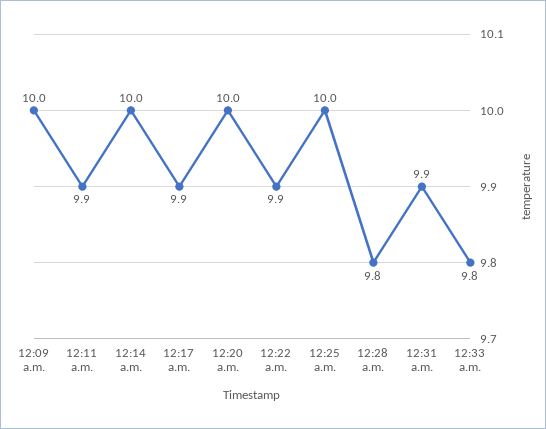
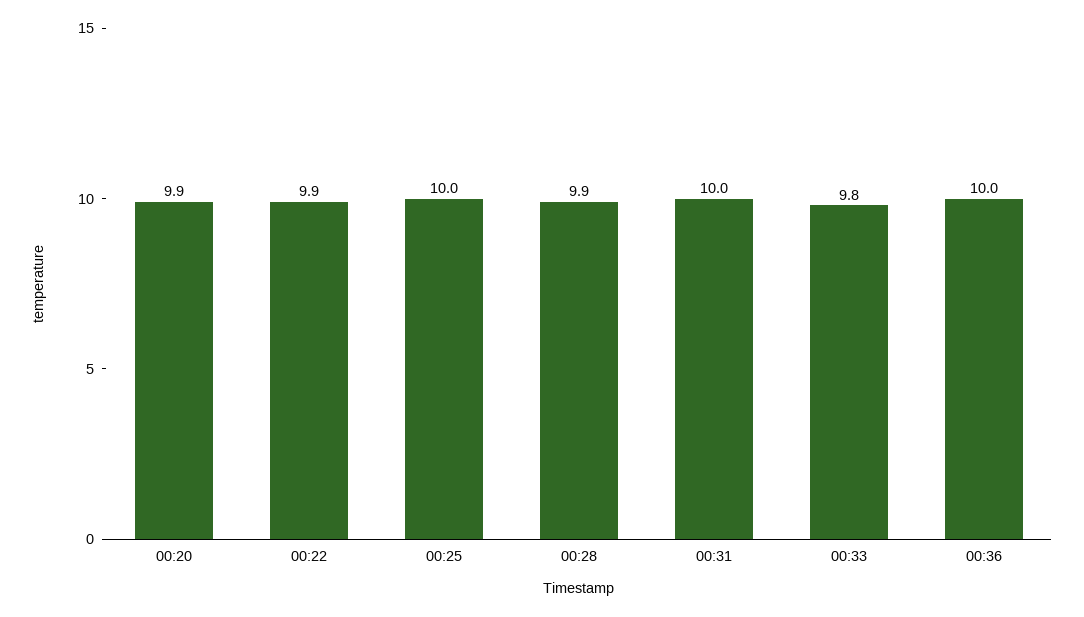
12:09 a.m.: 10 -> none
12:11 a.m.: 9.9 -> none
12:14 a.m.: 10 -> none
12:17 a.m.: 9.9 -> none
12:20 a.m.: 10 -> 9.9
12:28 a.m.: 9.8 -> 9.9
12:31 a.m.: 9.9 -> 10
00:36: none -> 10

